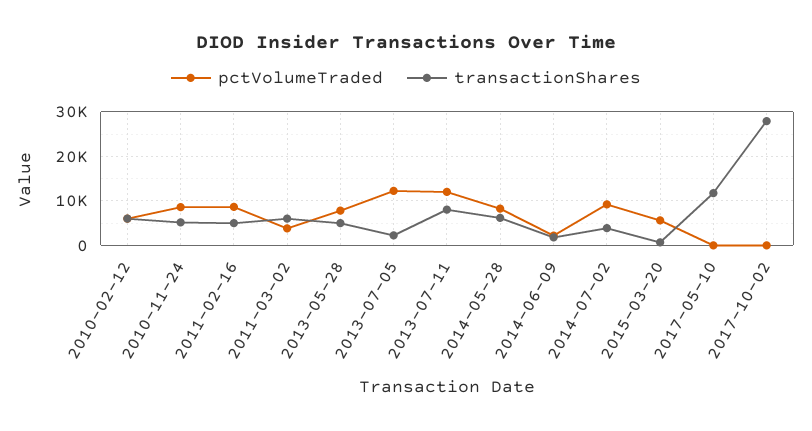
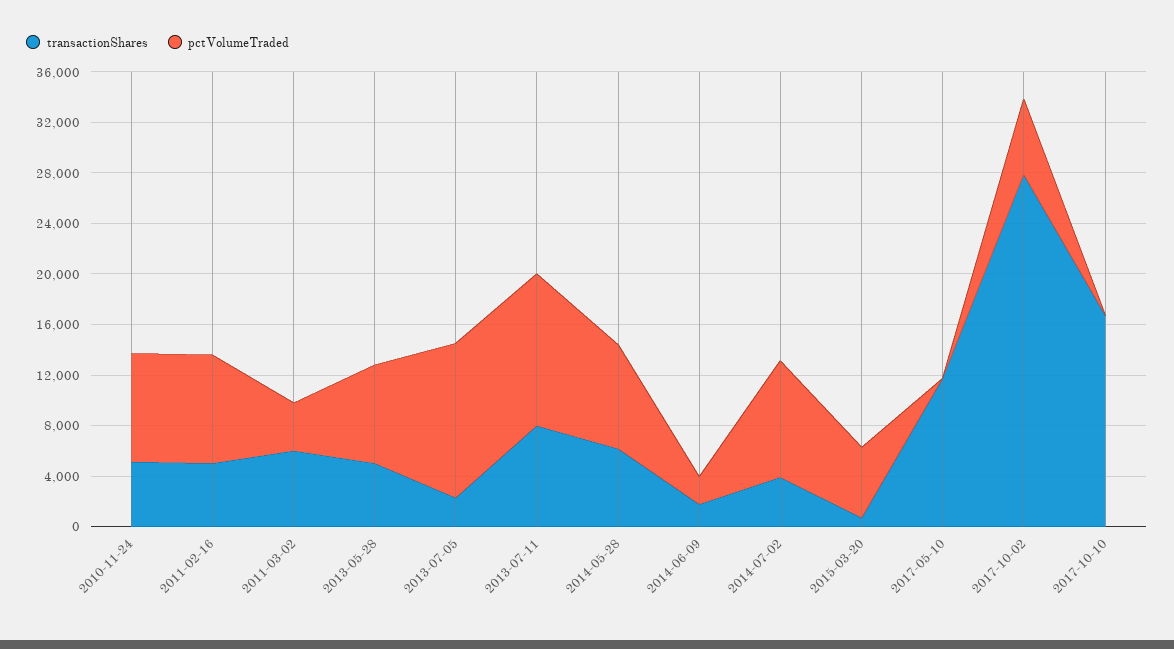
pctVolumeTraded, 2010-02-12: 6000 -> none
transactionShares, 2010-02-12: 6000 -> none
pctVolumeTraded, 2017-10-02: 0 -> 6000
transactionShares, 2017-10-10: none -> 17000
pctVolumeTraded, 2017-10-10: none -> 0

